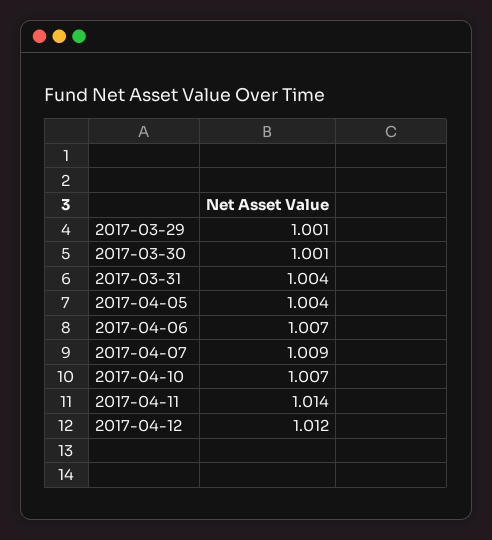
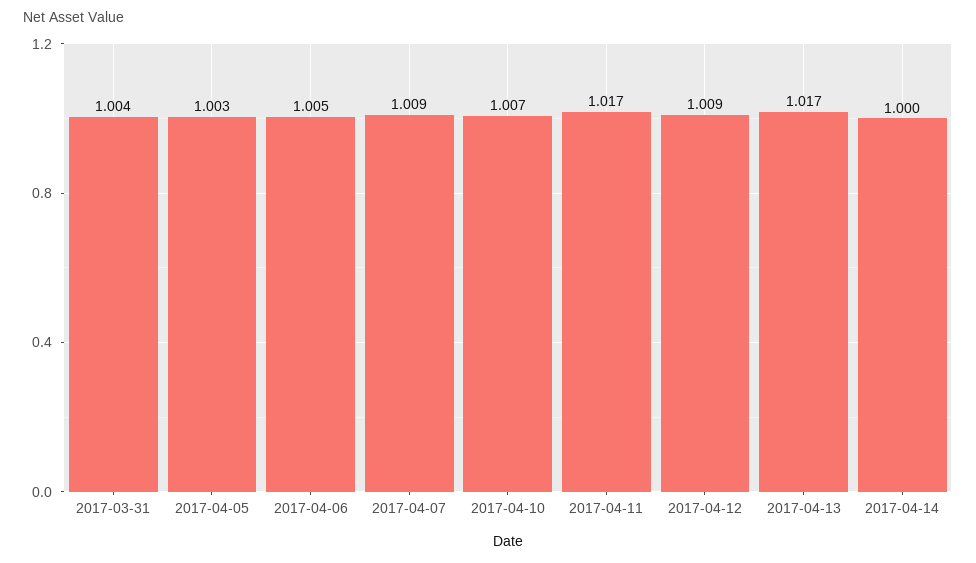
2017-03-29: 1.001 -> none
2017-03-30: 1.001 -> none
2017-04-05: 1.004 -> 1.003
2017-04-06: 1.007 -> 1.005
2017-04-11: 1.014 -> 1.017
2017-04-12: 1.012 -> 1.009
2017-04-13: none -> 1.017
2017-04-14: none -> 1

